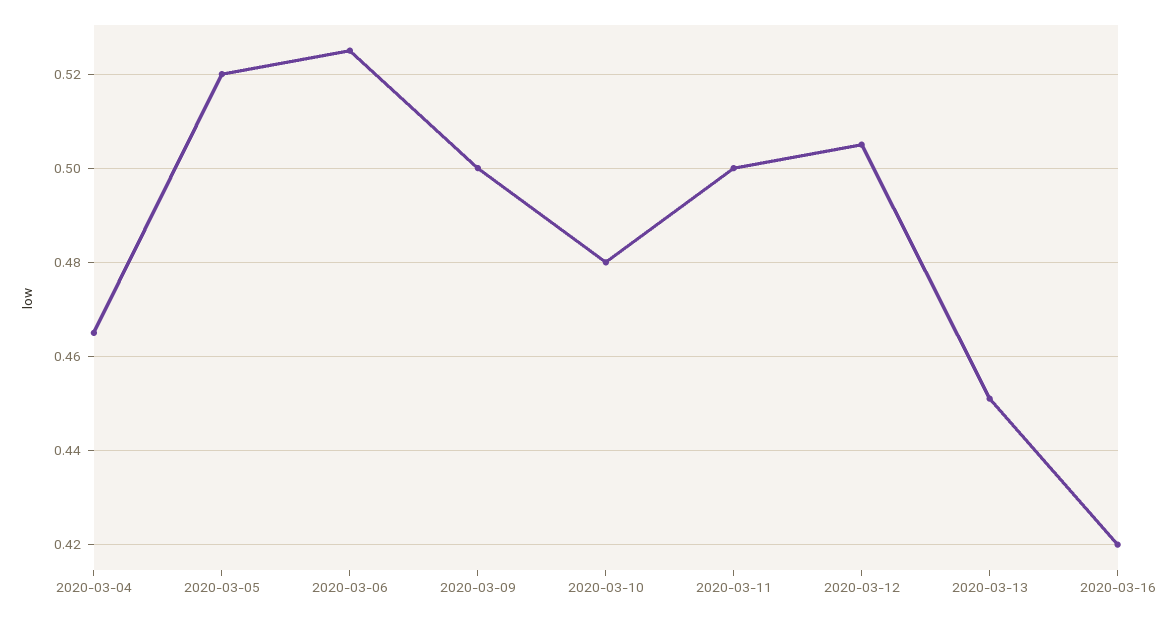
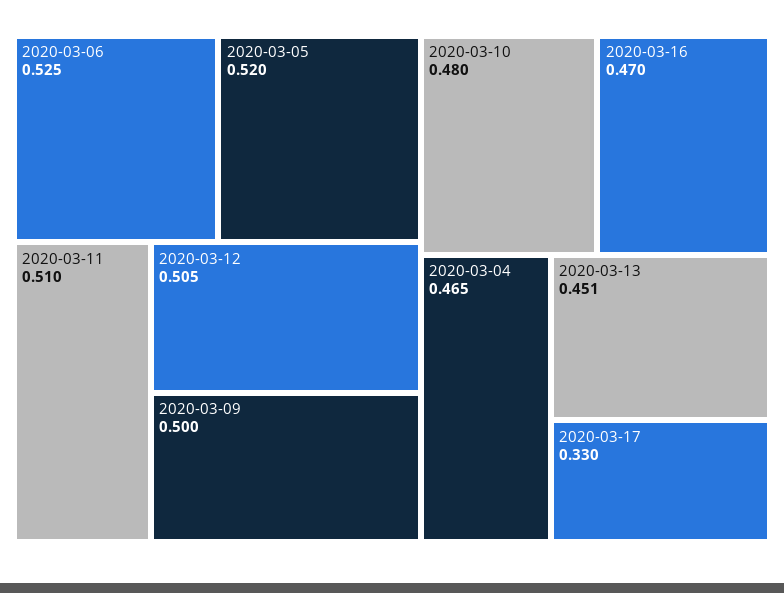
2020-03-11: 0.5 -> 0.51
2020-03-16: 0.42 -> 0.47
2020-03-17: none -> 0.33

